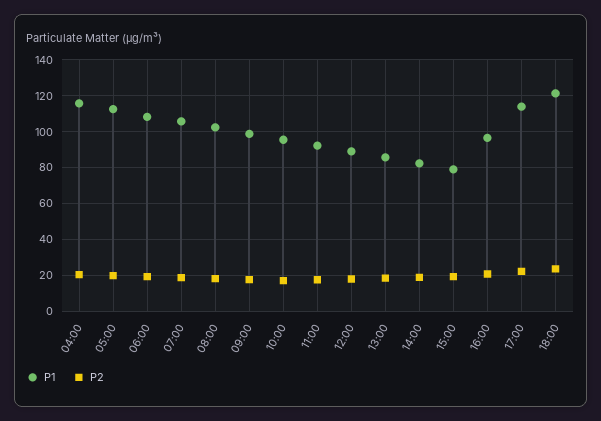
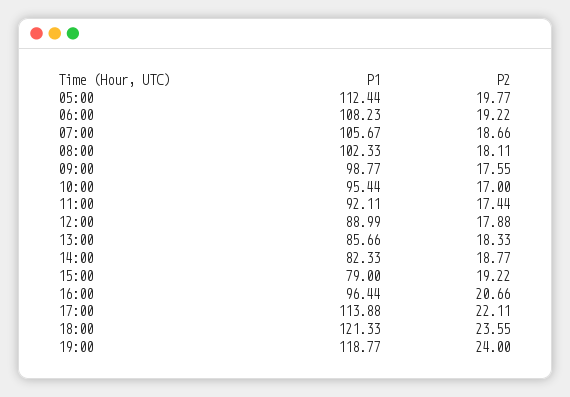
P1, 04:00: 115 -> none
P2, 04:00: 20 -> none
P1, 19:00: none -> 118.77
P2, 19:00: none -> 24

